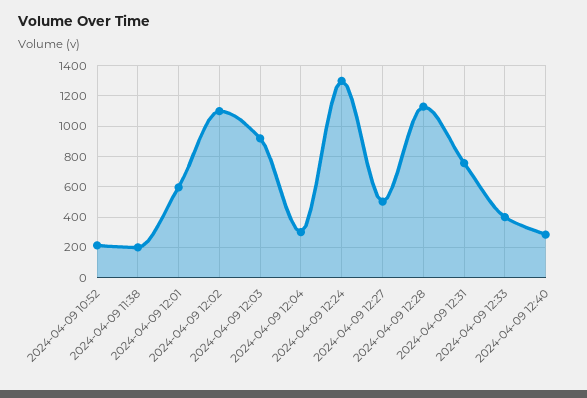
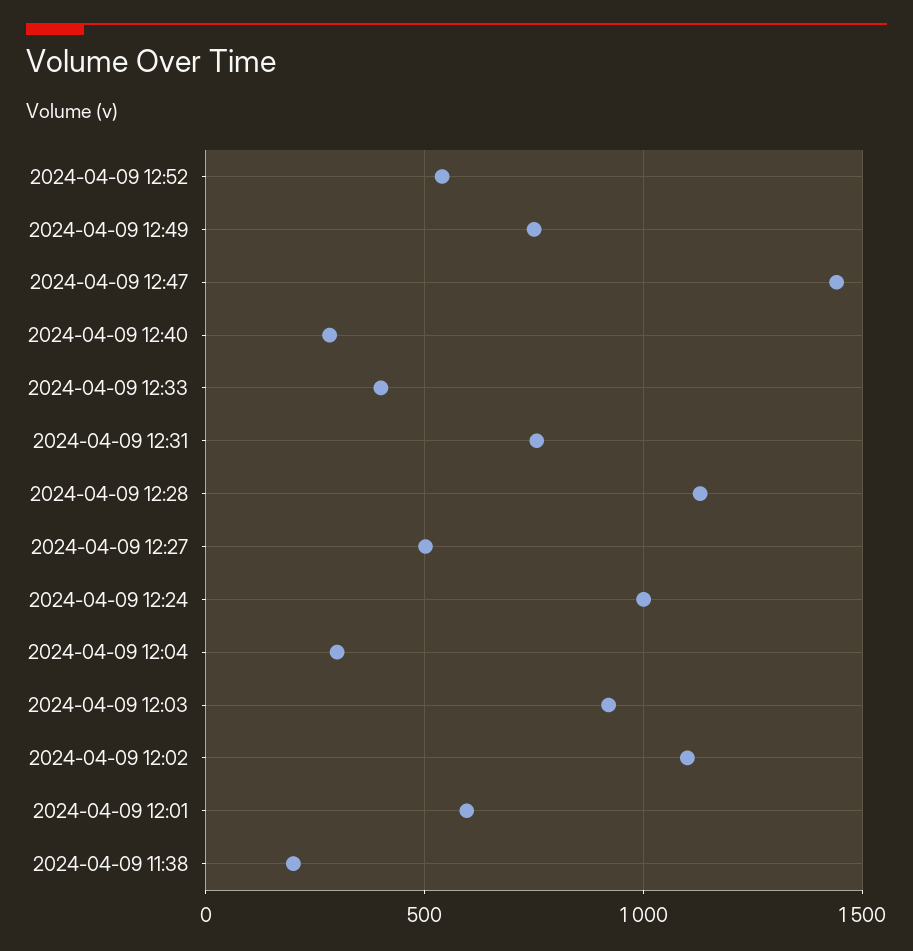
2024-04-09 10:52: 200 -> none
2024-04-09 12:24: 1300 -> 1000
2024-04-09 12:52: none -> 550
2024-04-09 12:49: none -> 750
2024-04-09 12:47: none -> 1450

